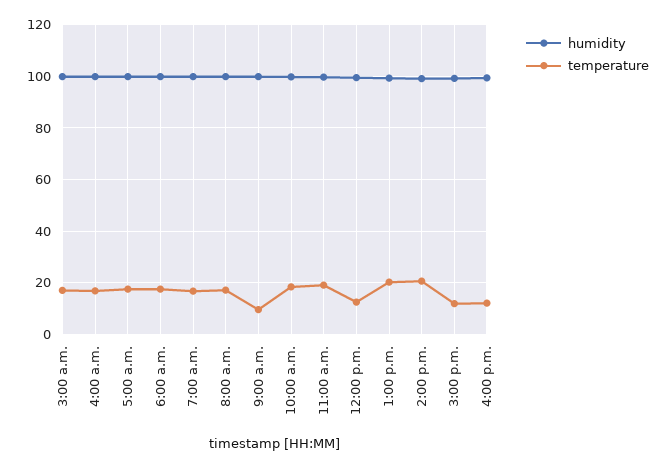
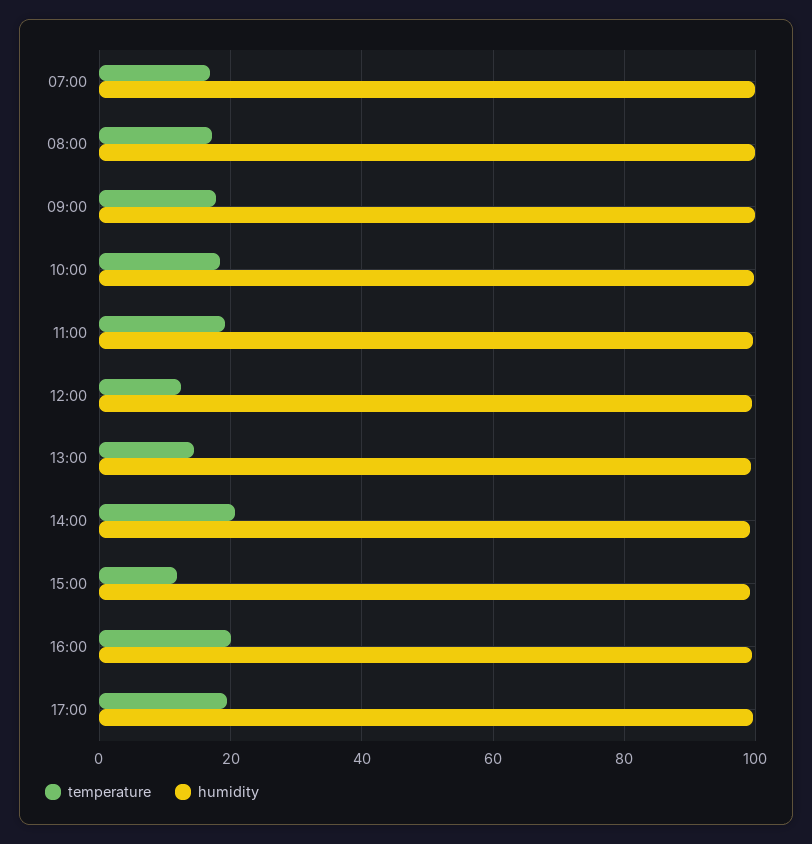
humidity, 3:00 a.m.: 100 -> none
temperature, 3:00 a.m.: 17.5 -> none
humidity, 4:00 a.m.: 100 -> none
temperature, 4:00 a.m.: 17.5 -> none
humidity, 5:00 a.m.: 100 -> none
temperature, 5:00 a.m.: 17.5 -> none
humidity, 6:00 a.m.: 100 -> none
temperature, 6:00 a.m.: 17.5 -> none
temperature, 9:00 a.m.: 10 -> 18
temperature, 1:00 p.m.: 20 -> 14
temperature, 4:00 p.m.: 12.5 -> 20
temperature, 17:00: none -> 20
humidity, 17:00: none -> 100

